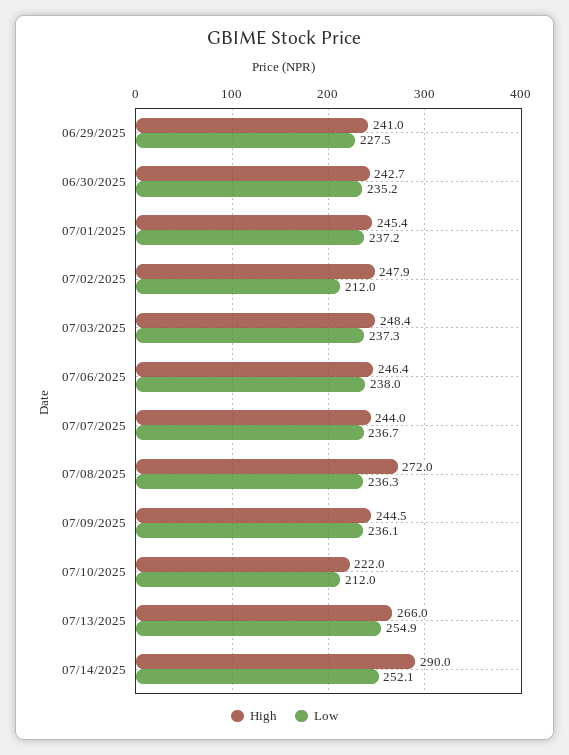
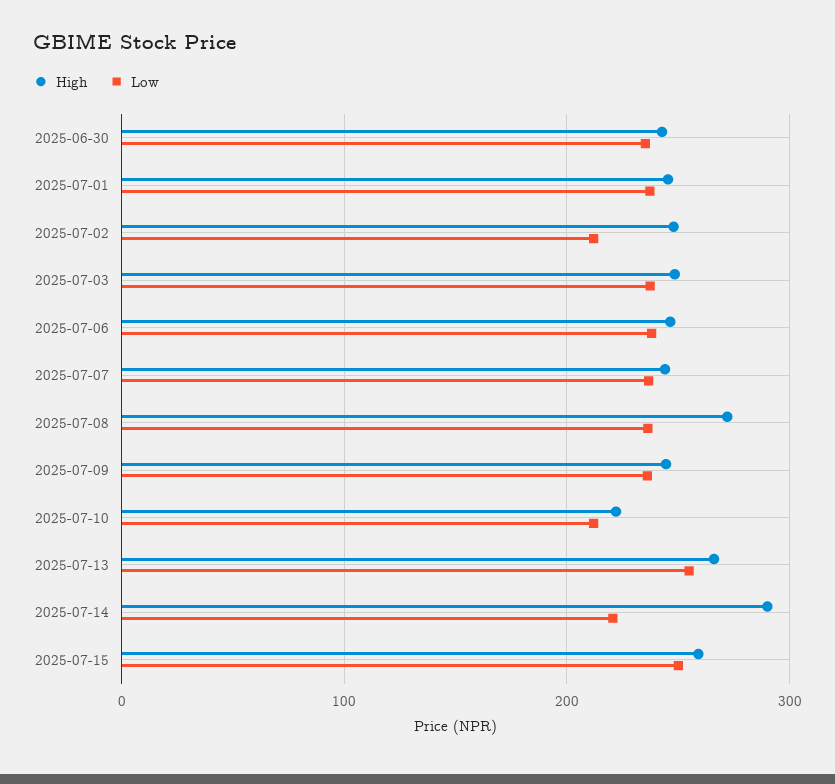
High, 06/29/2025: 241 -> none
Low, 06/29/2025: 227.5 -> none
Low, 07/14/2025: 252.1 -> 220
High, 2025-07-15: none -> 260
Low, 2025-07-15: none -> 250

